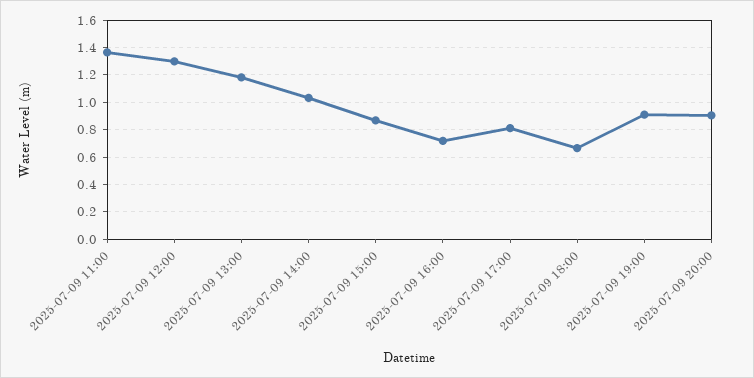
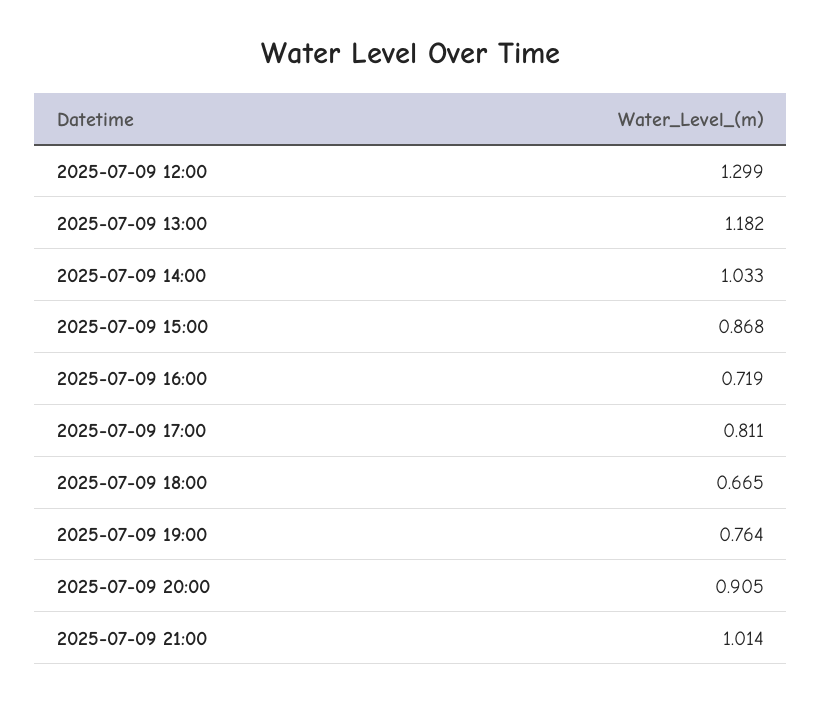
2025-07-09 11:00: 1.35 -> none
2025-07-09 19:00: 0.9 -> 0.764
2025-07-09 21:00: none -> 1.014

